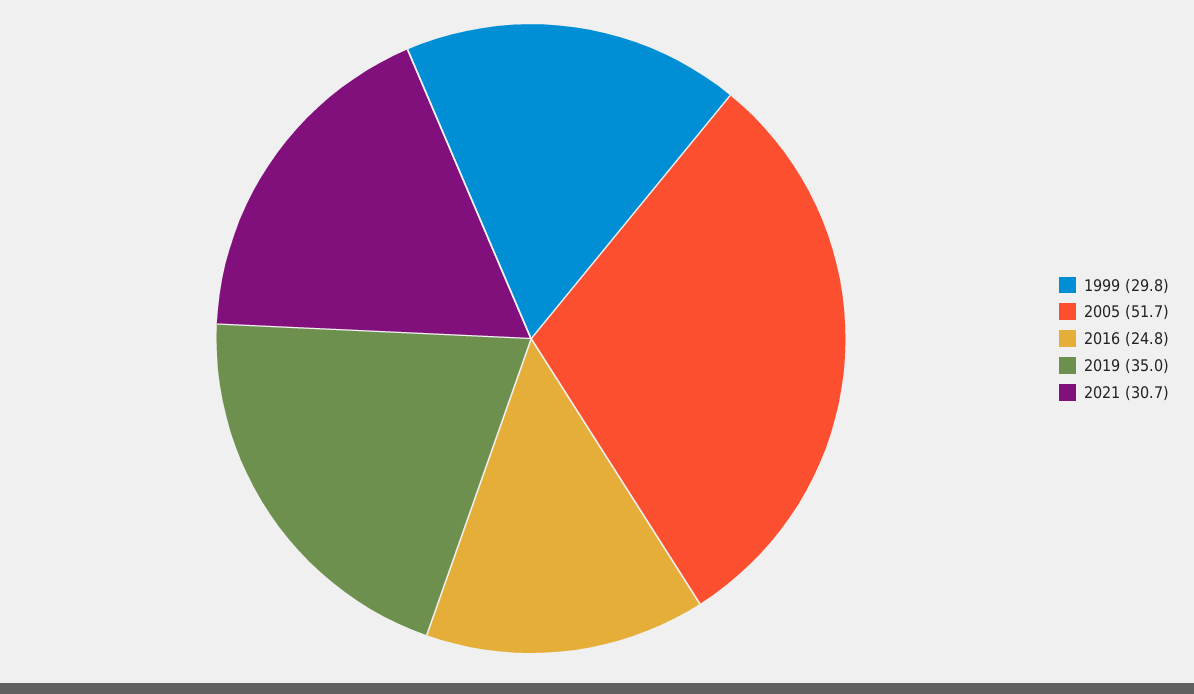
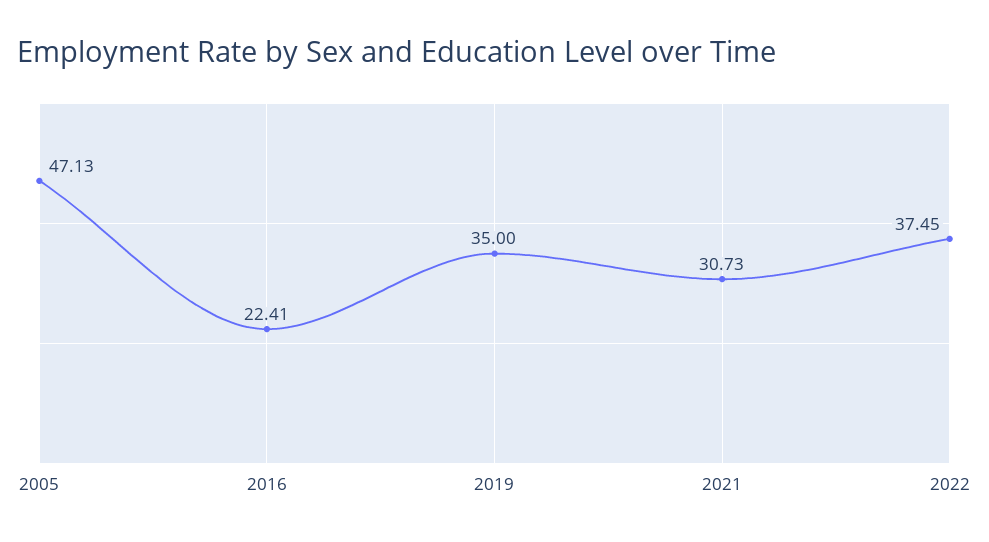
1999: 29.8 -> none
2005: 51.7 -> 47.13
2016: 24.8 -> 22.41
2022: none -> 37.45

